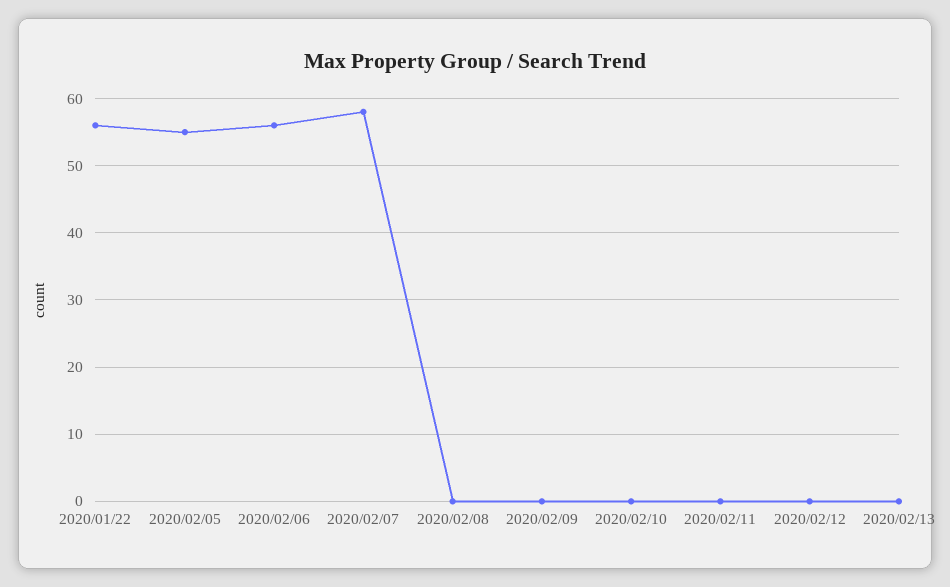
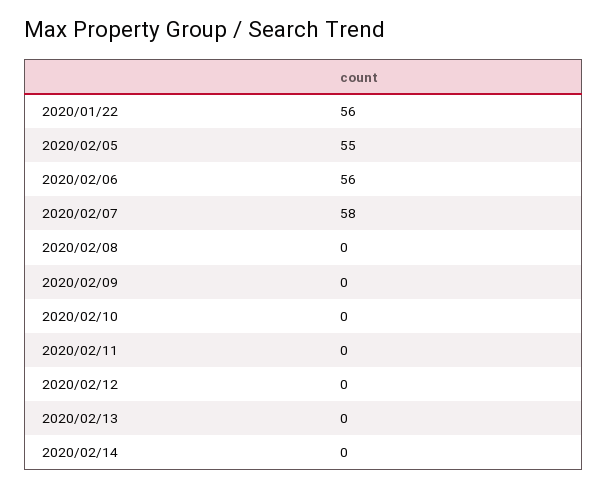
2020/02/14: none -> 0

